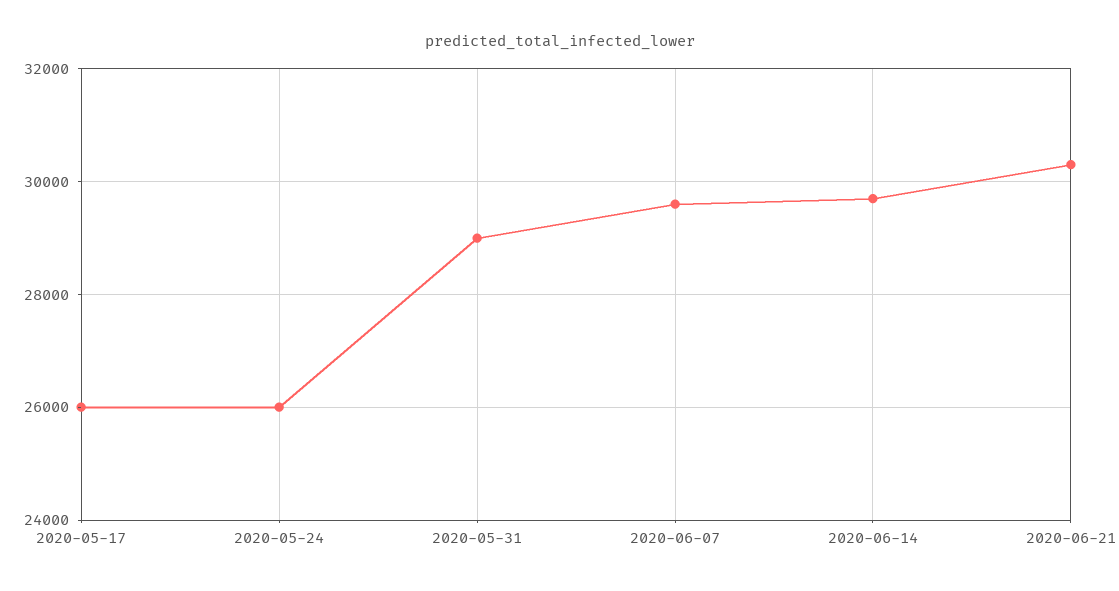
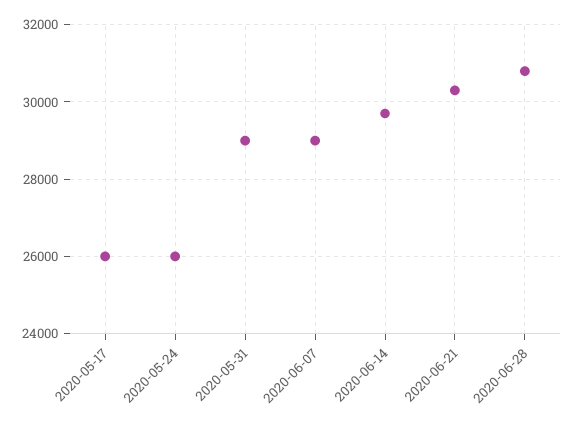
2020-06-07: 29600 -> 29000
2020-06-28: none -> 30800

